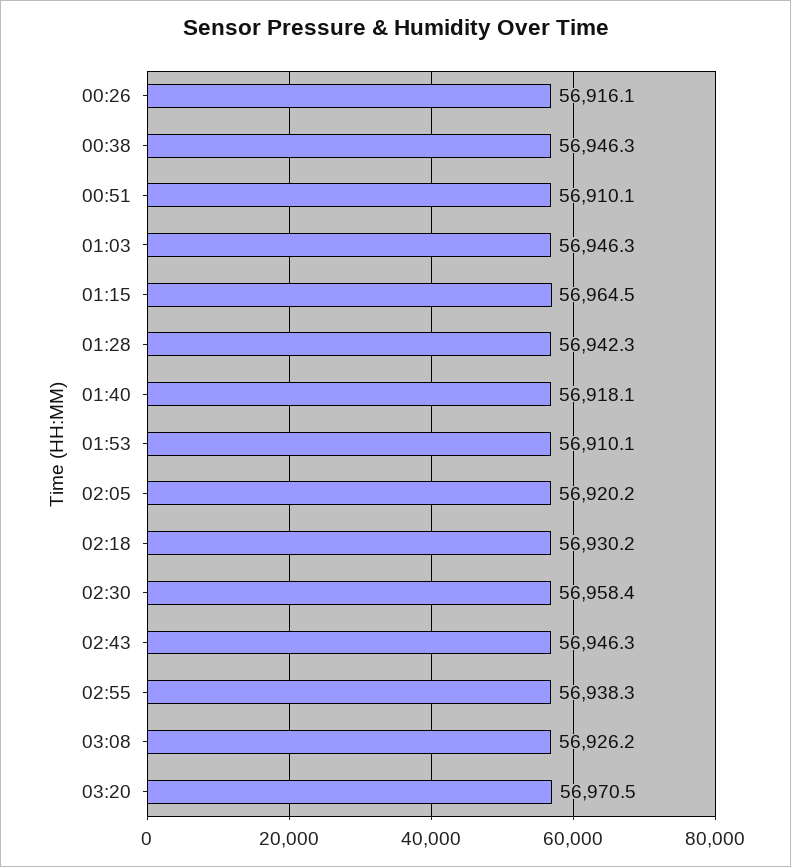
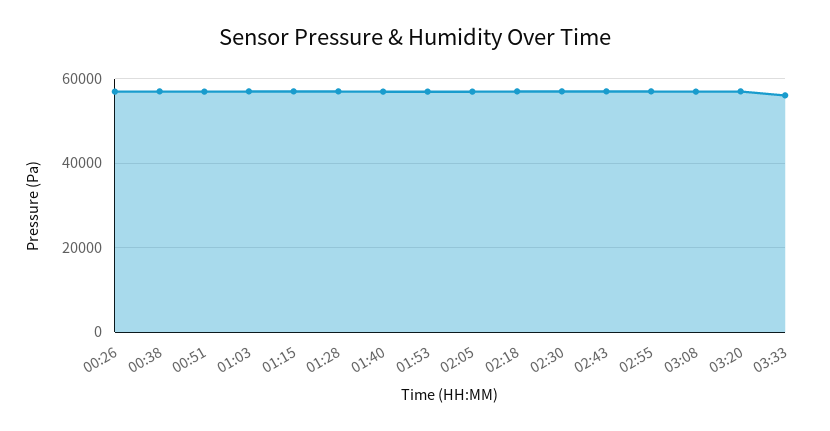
03:33: none -> 56000

